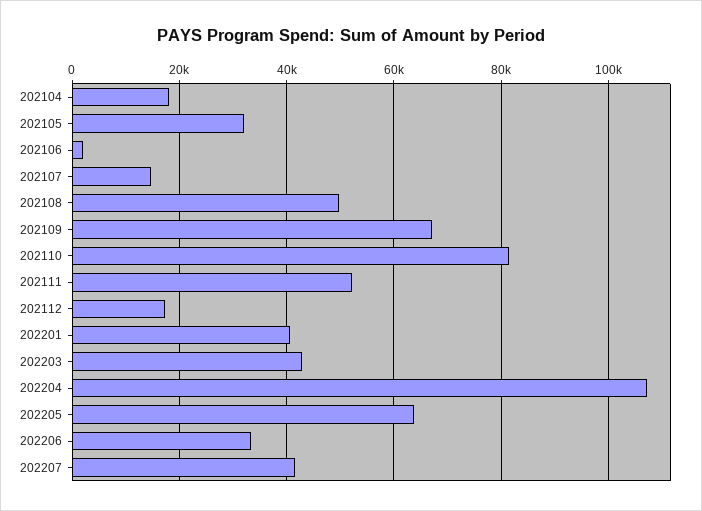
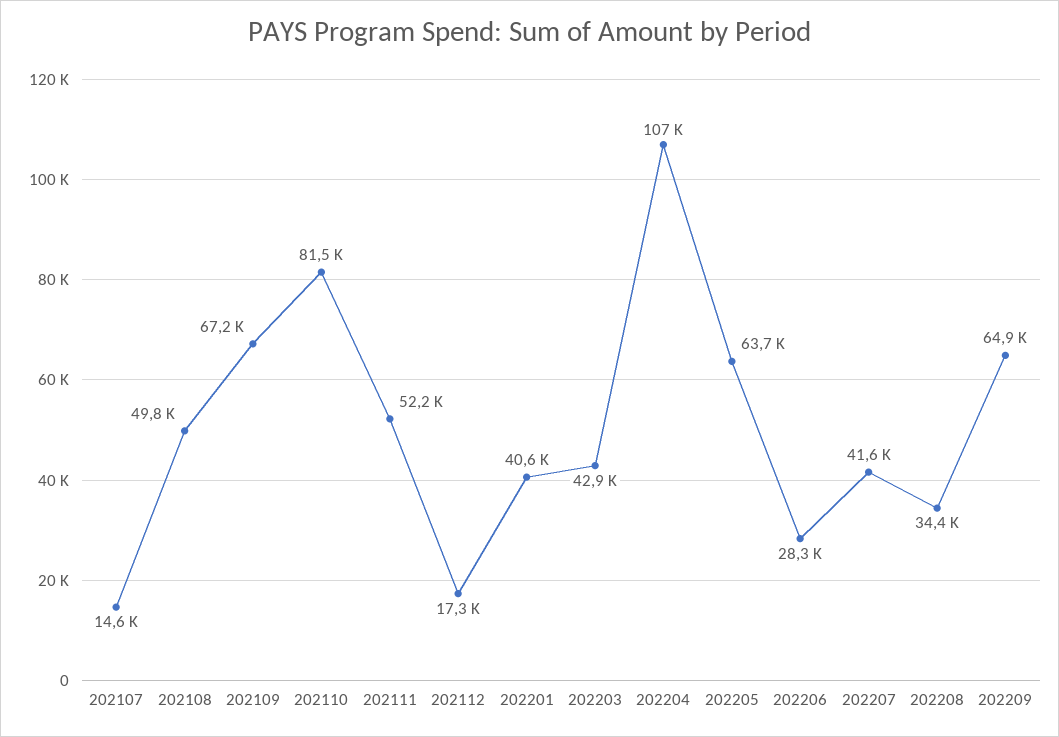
202104: 18000 -> none
202105: 32000 -> none
202106: 2000 -> none
202206: 34000 -> 28300
202208: none -> 34400
202209: none -> 64900

